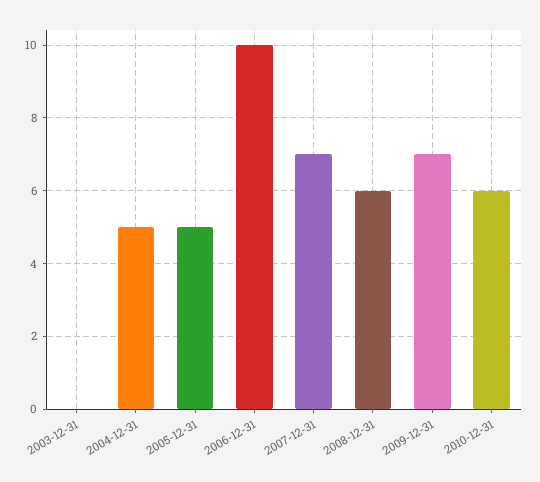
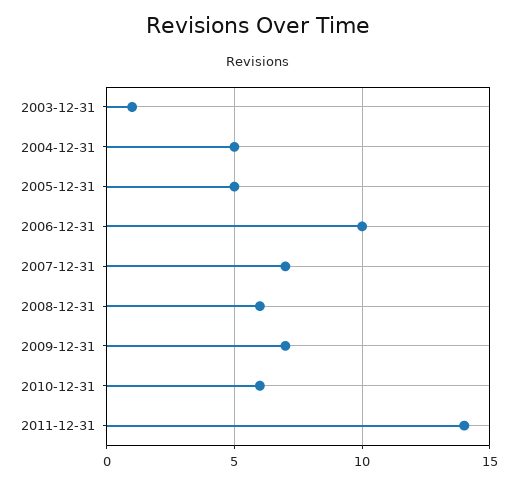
2003-12-31: 0 -> 1
2011-12-31: none -> 14

